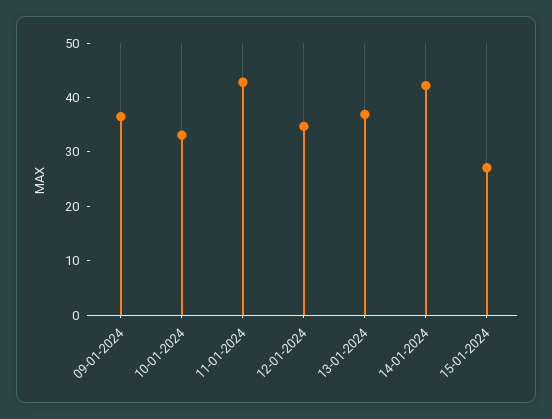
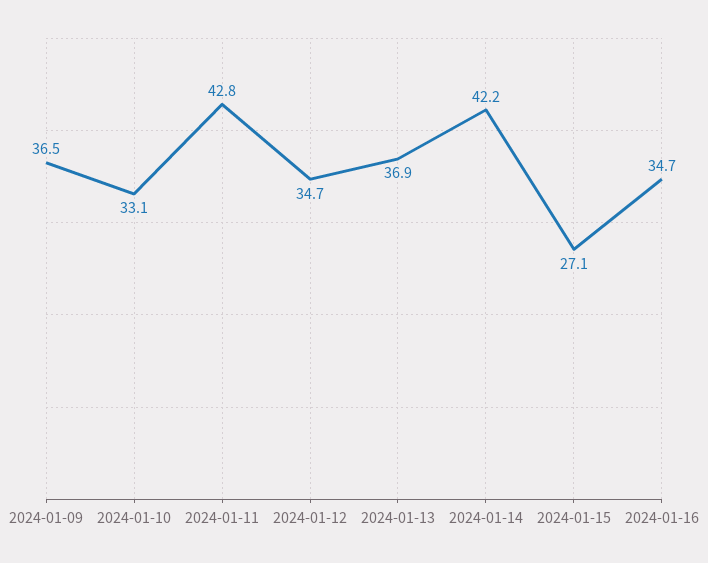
2024-01-16: none -> 34.7

